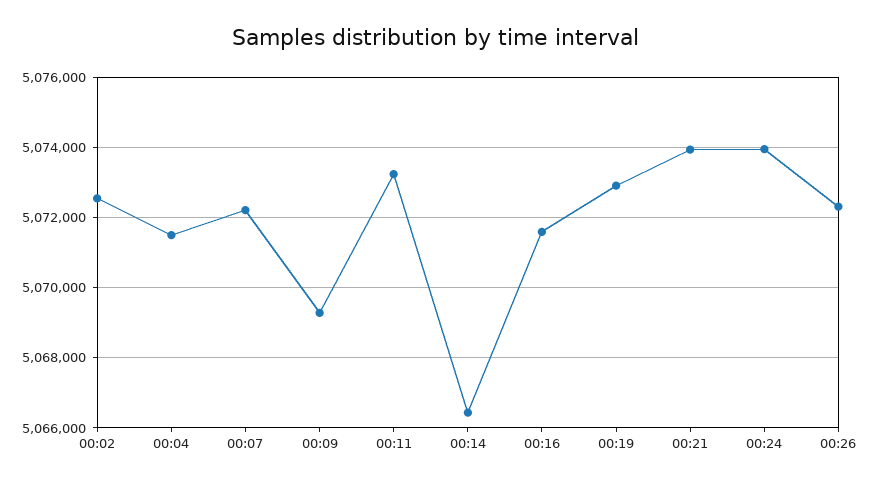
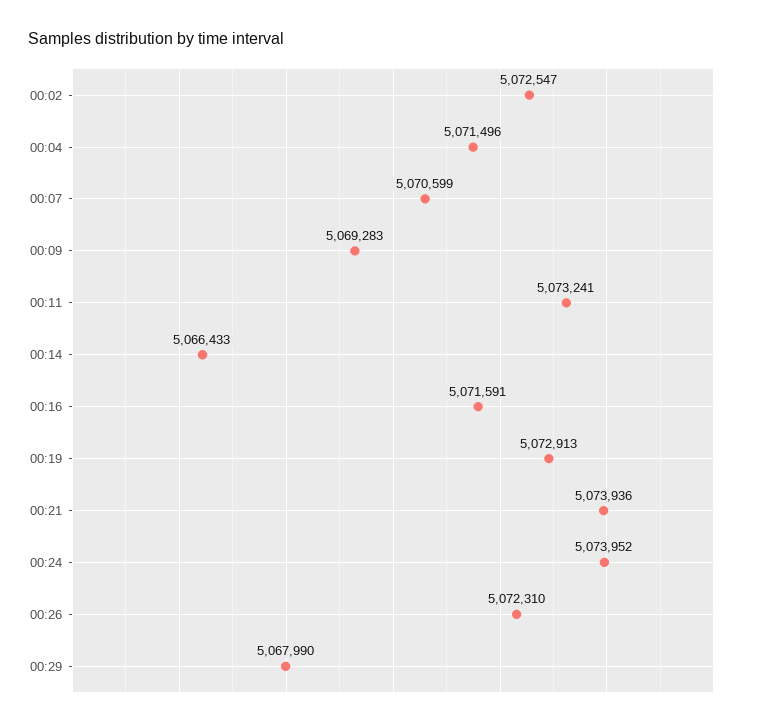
00:07: 5072200 -> 5070599
00:29: none -> 5067990

